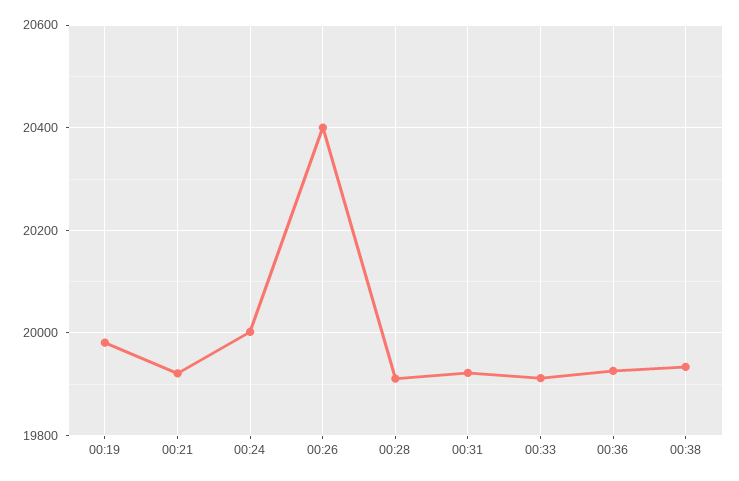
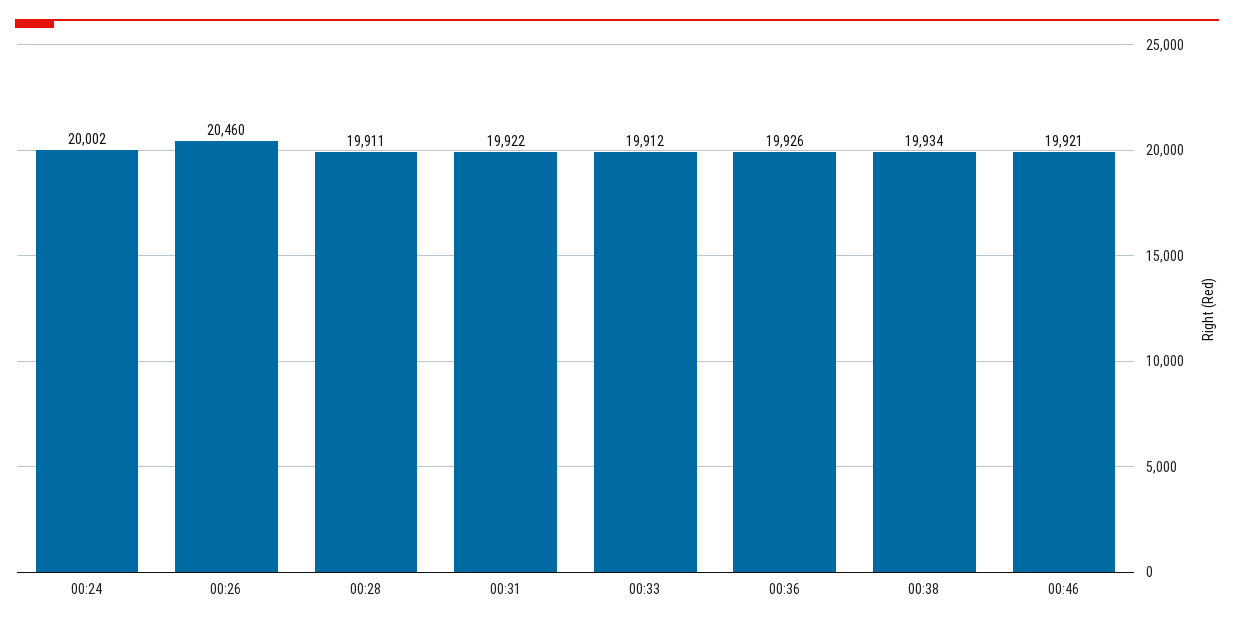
00:19: 19980 -> none
00:21: 19920 -> none
00:26: 20400 -> 20460
00:46: none -> 19921

